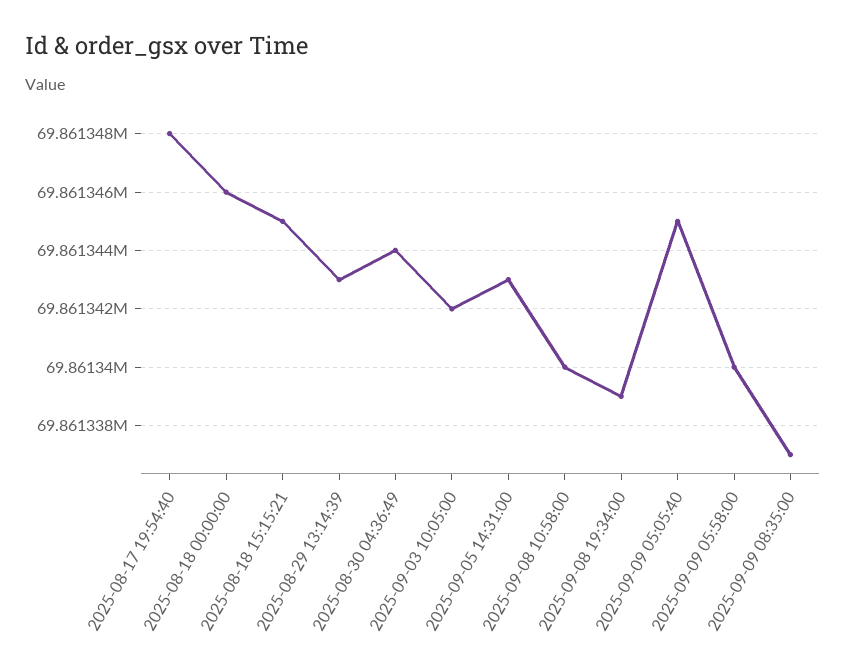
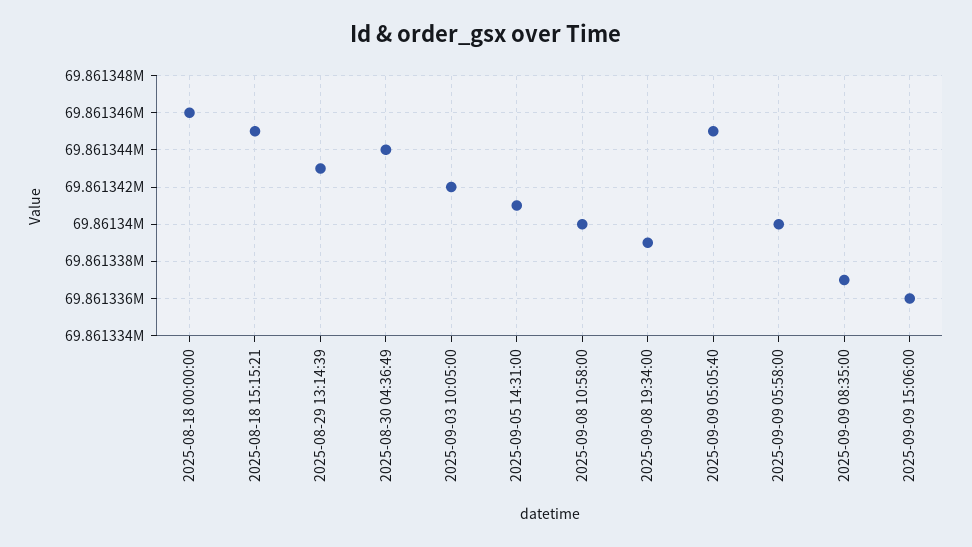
2025-08-17 19:54:40: 69861348 -> none
2025-09-05 14:31:00: 69861343 -> 69861341
2025-09-09 15:06:00: none -> 69861336

